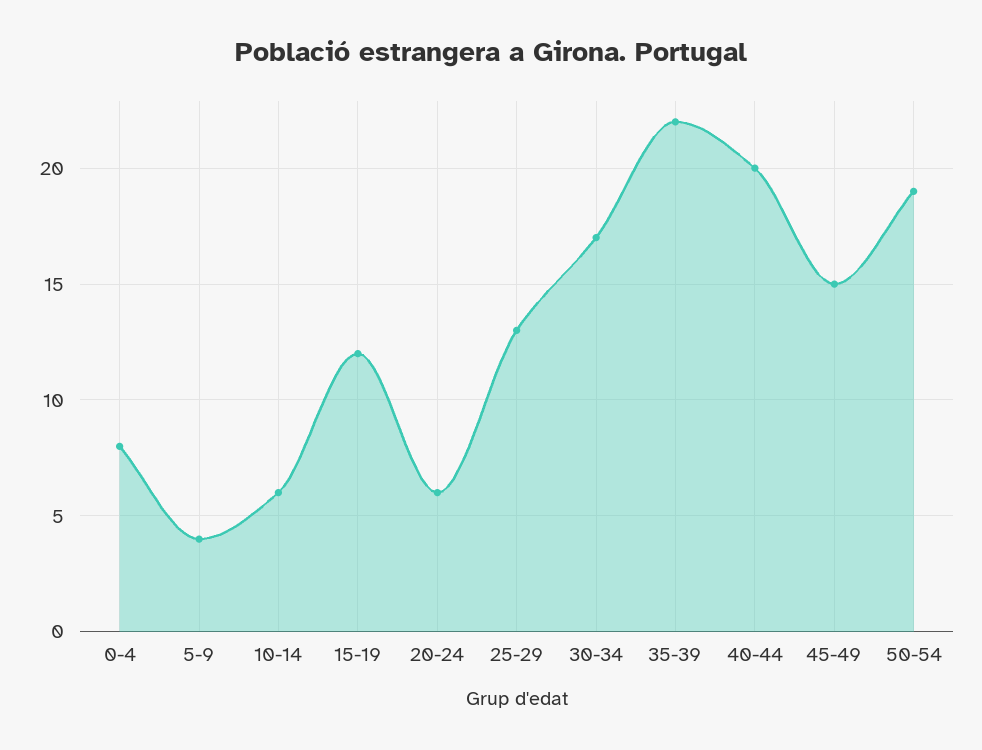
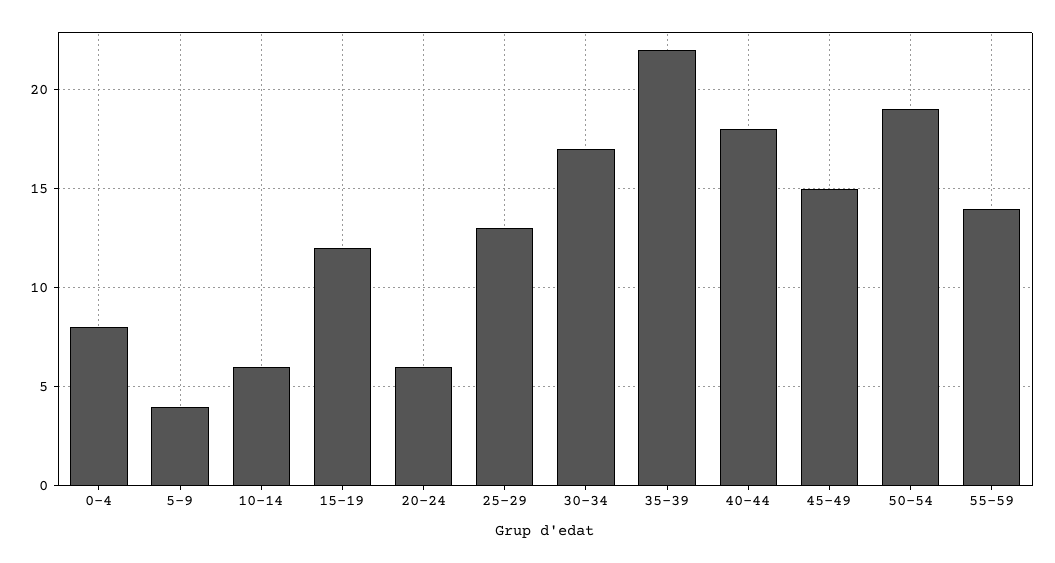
40-44: 20 -> 18
55-59: none -> 14

